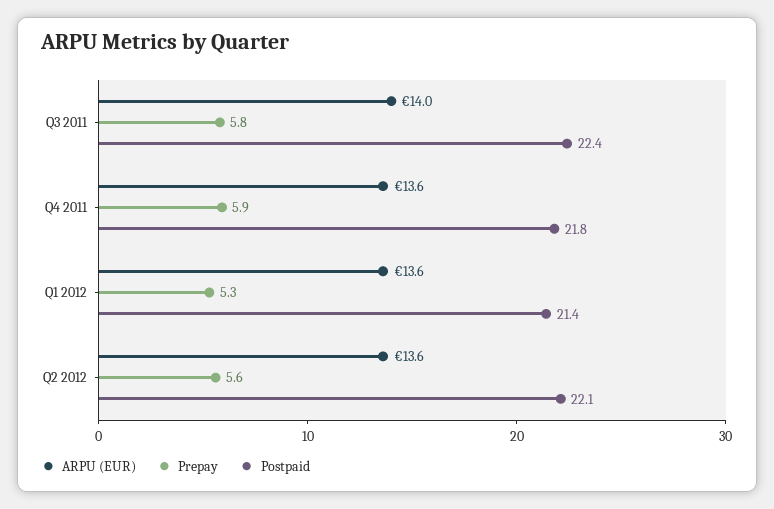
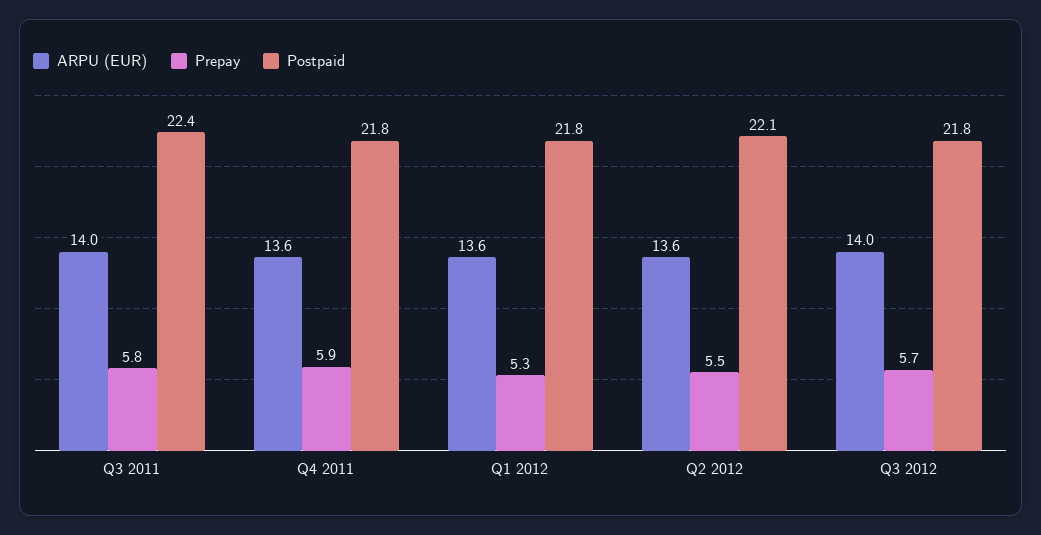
Postpaid, Q1 2012: 21.4 -> 21.8
Prepay, Q2 2012: 5.6 -> 5.5
ARPU (EUR), Q3 2012: none -> 14
Prepay, Q3 2012: none -> 5.7
Postpaid, Q3 2012: none -> 21.8

